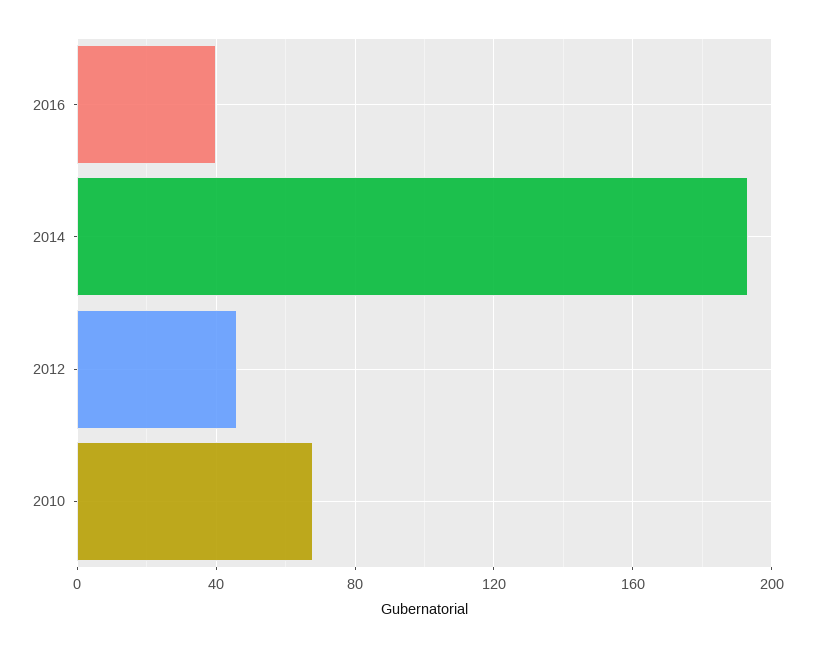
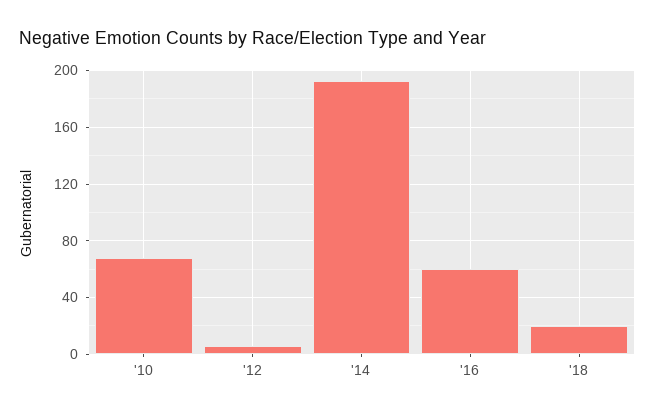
2016: 40 -> 60
2012: 45 -> 5
'18: none -> 20

